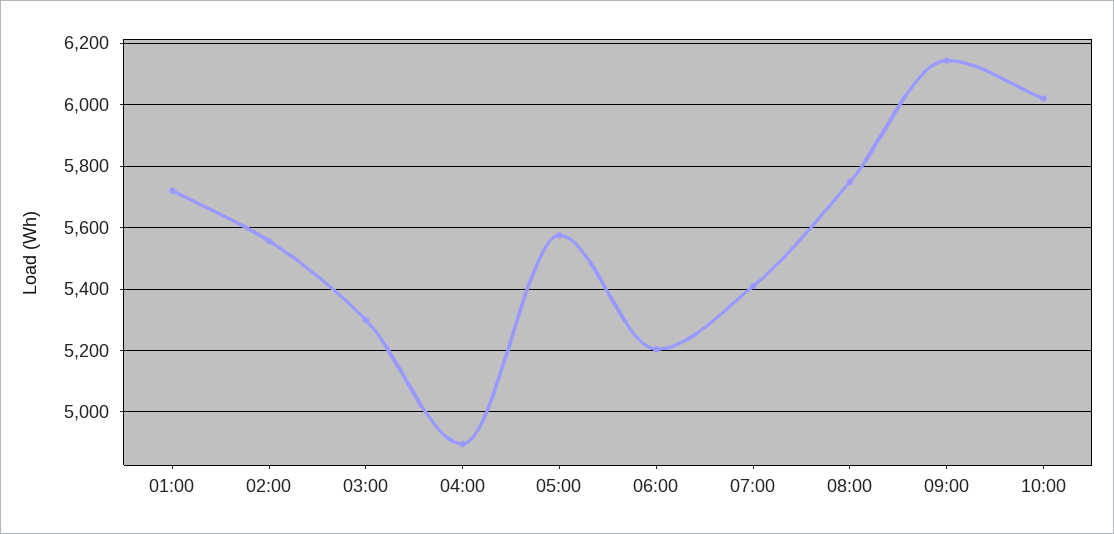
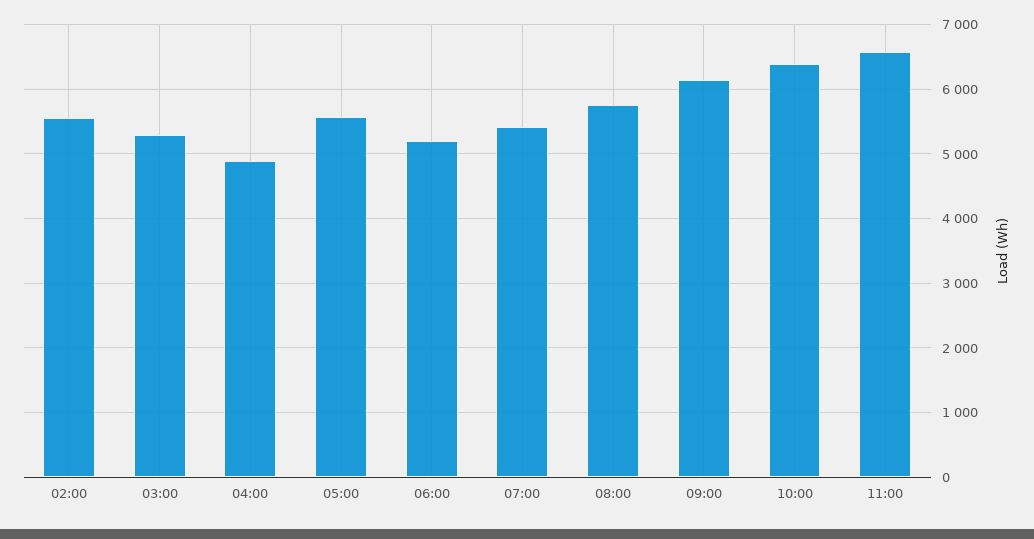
01:00: 5720 -> none
10:00: 6020 -> 6400
11:00: none -> 6600

